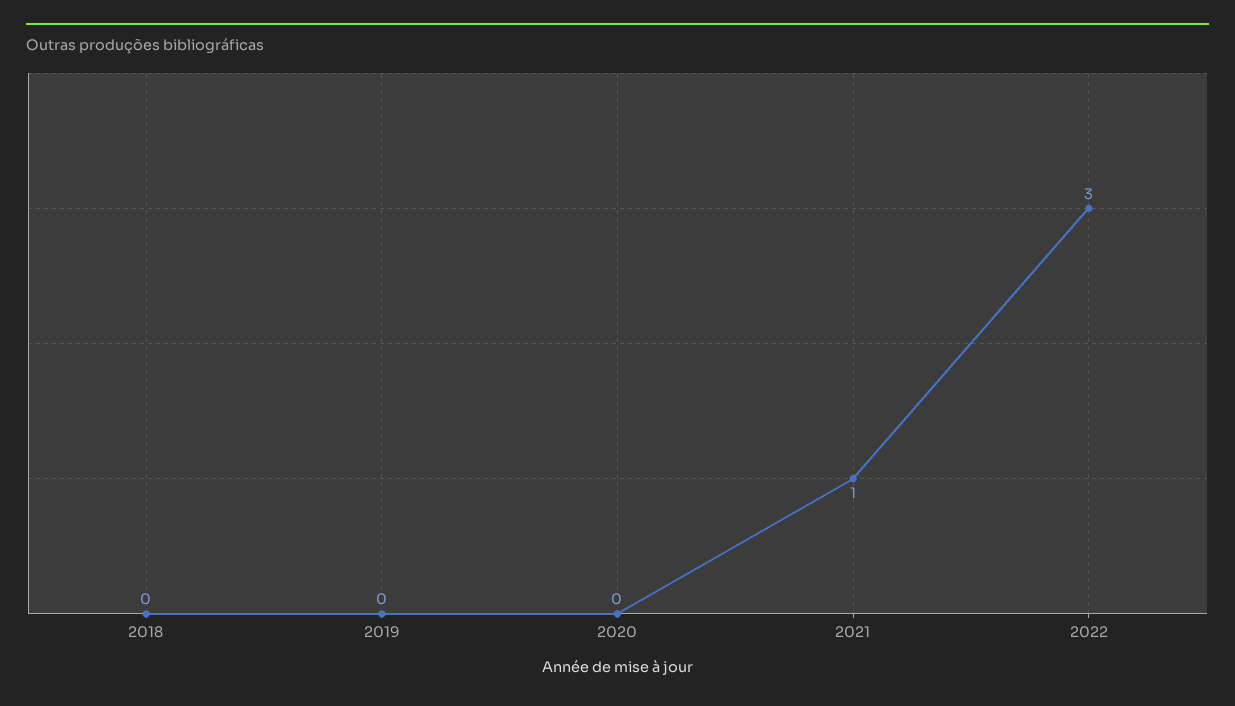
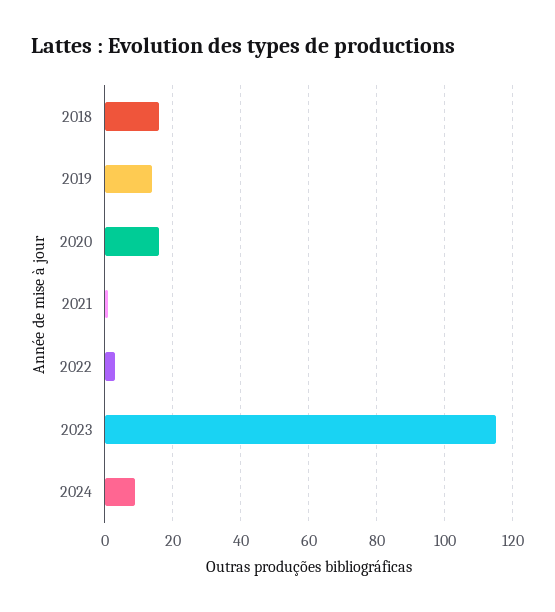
2018: 0 -> 15
2019: 0 -> 15
2020: 0 -> 15
2023: none -> 115
2024: none -> 10

